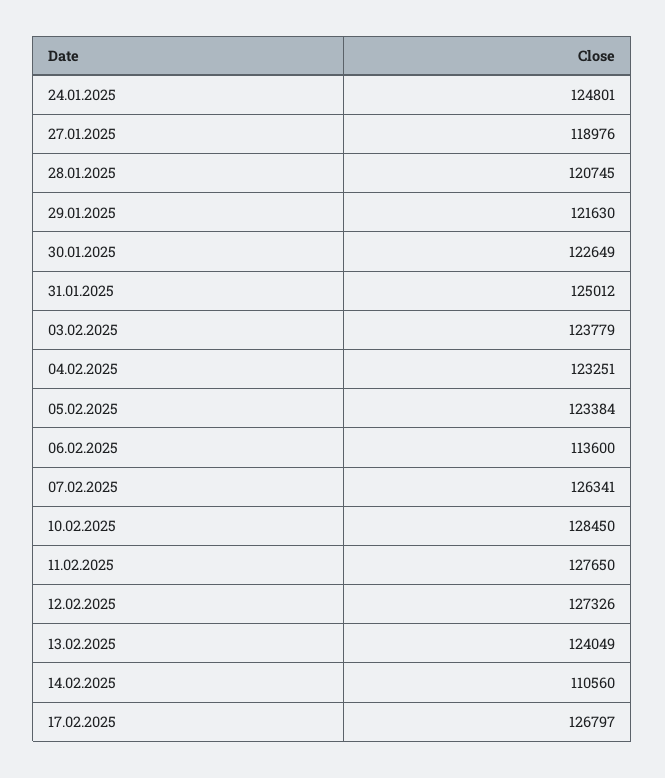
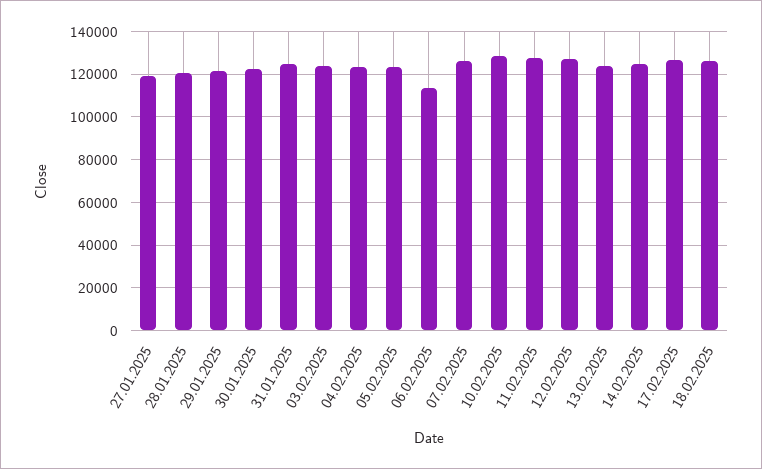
24.01.2025: 124801 -> none
14.02.2025: 110560 -> 125000
18.02.2025: none -> 125000

